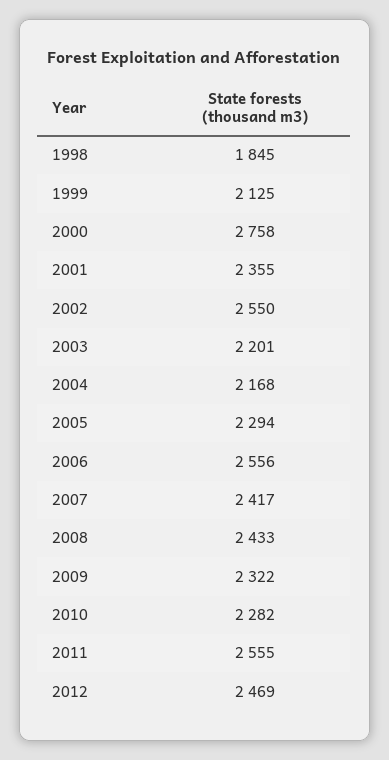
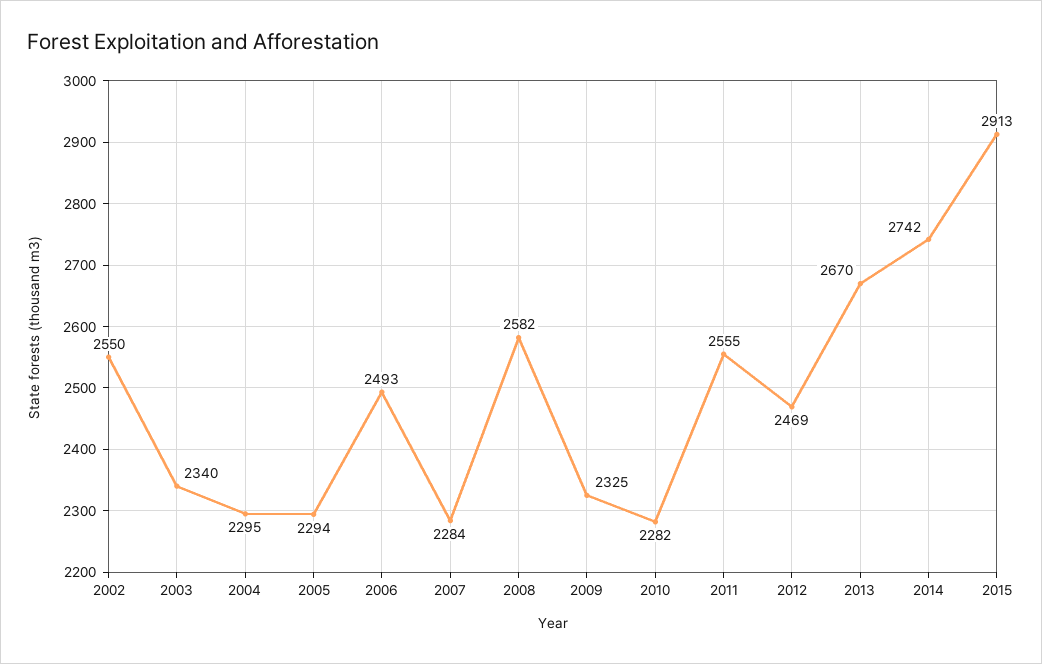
1998: 1845 -> none
1999: 2125 -> none
2000: 2758 -> none
2001: 2355 -> none
2003: 2201 -> 2340
2004: 2168 -> 2295
2006: 2556 -> 2493
2007: 2417 -> 2284
2008: 2433 -> 2582
2009: 2322 -> 2325
2013: none -> 2670
2014: none -> 2742
2015: none -> 2913

